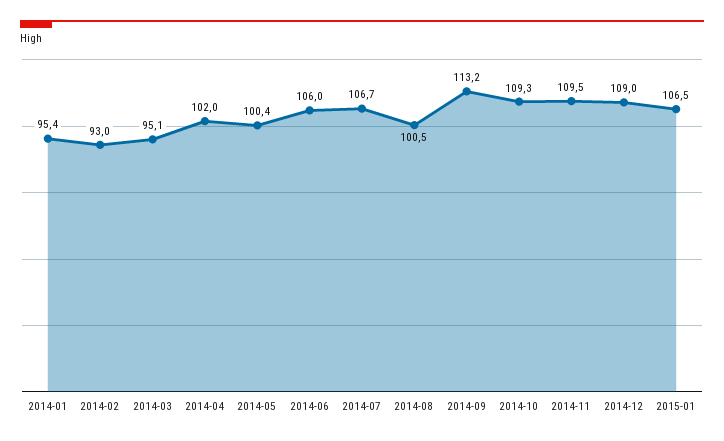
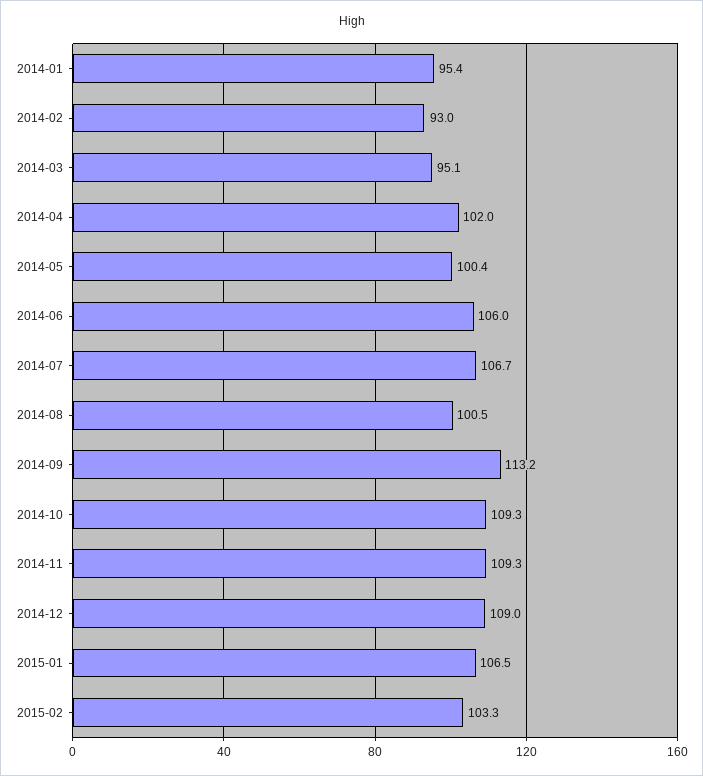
2014-11: 109.5 -> 109.3
2015-02: none -> 103.3

